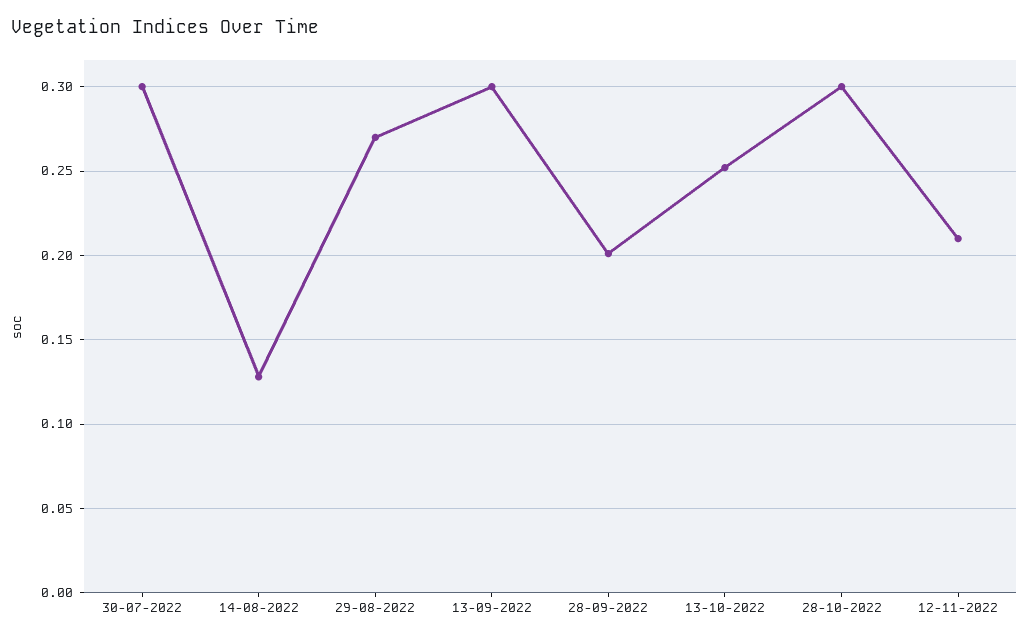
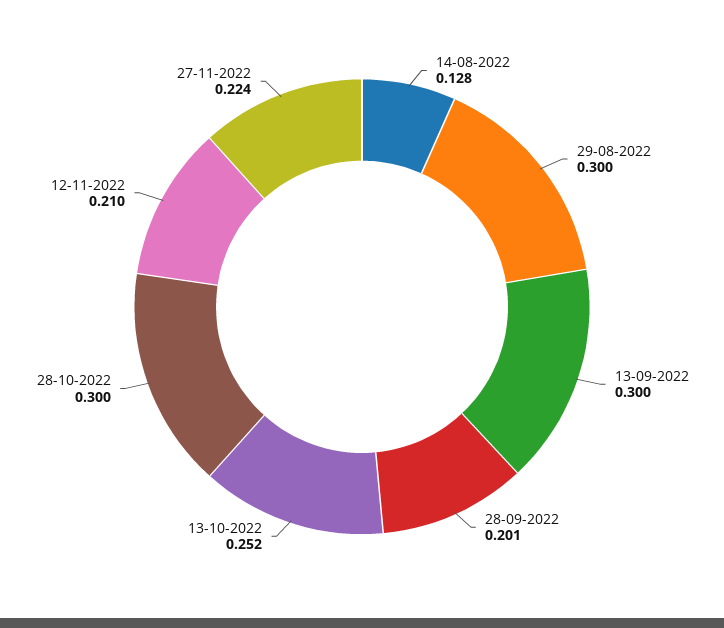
30-07-2022: 0.3 -> none
29-08-2022: 0.27 -> 0.3
27-11-2022: none -> 0.224

